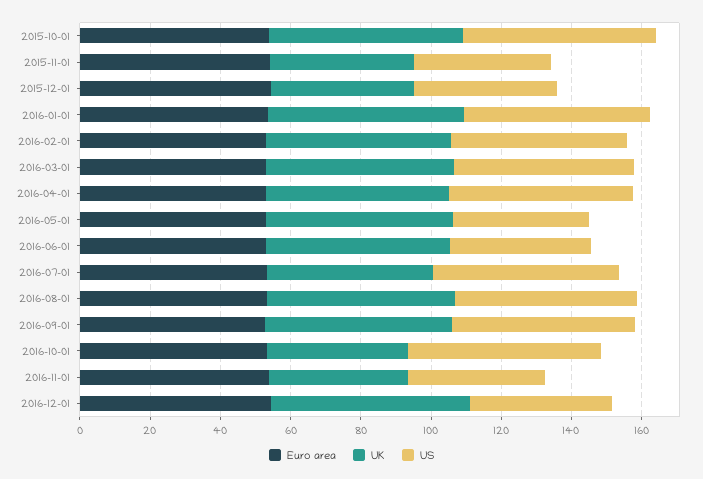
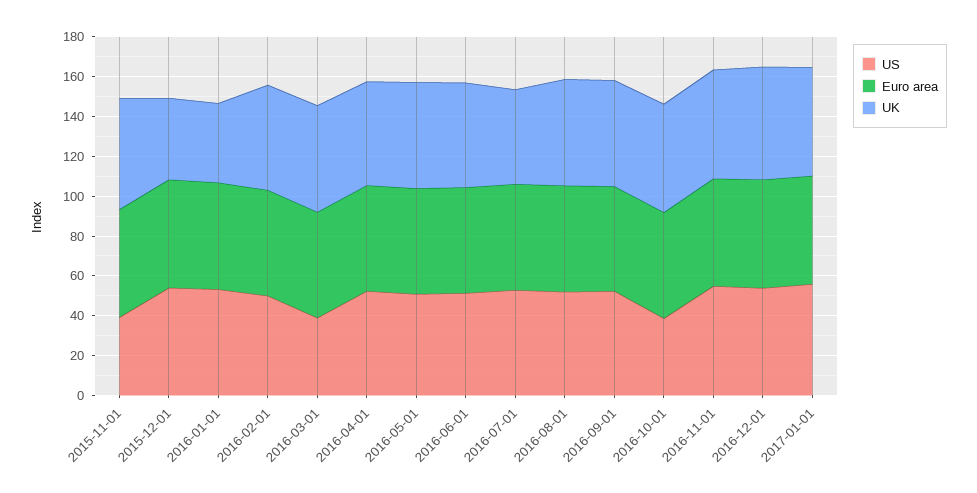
Euro area, 2015-10-01: 55 -> none
UK, 2015-10-01: 55 -> none
US, 2015-10-01: 55 -> none
UK, 2015-11-01: 40 -> 55
US, 2015-12-01: 40 -> 55
UK, 2016-01-01: 55 -> 40
US, 2016-03-01: 50 -> 40
US, 2016-05-01: 40 -> 50
US, 2016-06-01: 40 -> 50
UK, 2016-10-01: 40 -> 55
US, 2016-10-01: 55 -> 40
UK, 2016-11-01: 40 -> 55
US, 2016-11-01: 40 -> 55
US, 2016-12-01: 40 -> 55
US, 2017-01-01: none -> 55
Euro area, 2017-01-01: none -> 55
UK, 2017-01-01: none -> 55

